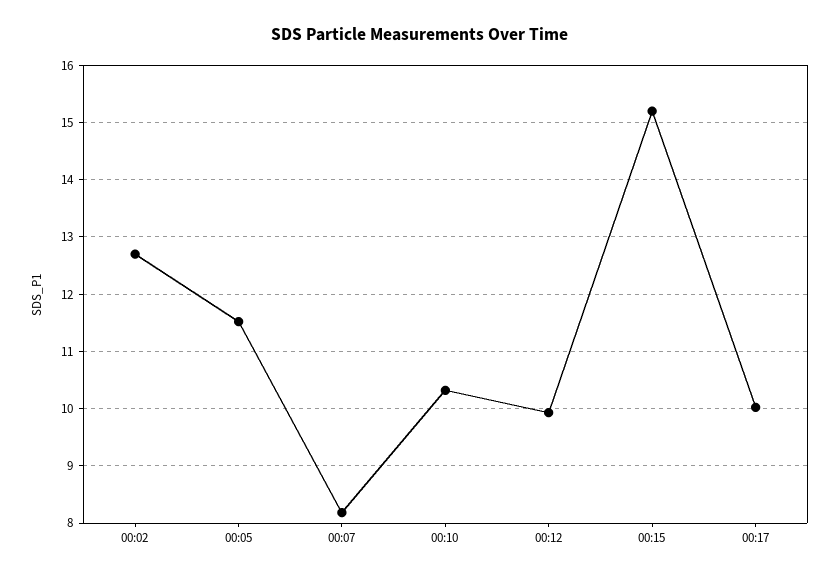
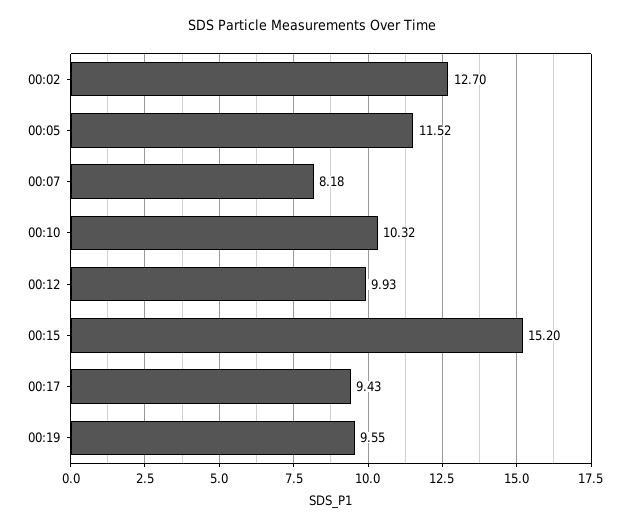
00:17: 10 -> 9.43
00:19: none -> 9.55

